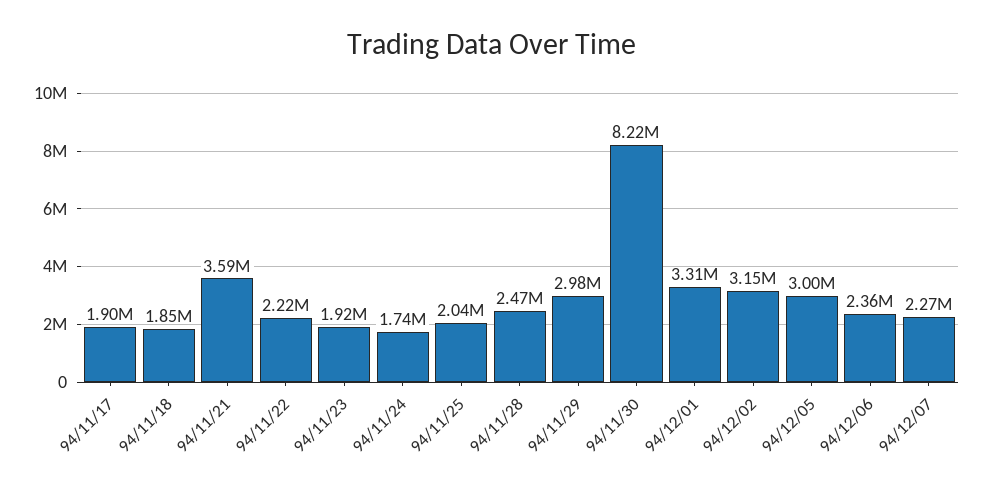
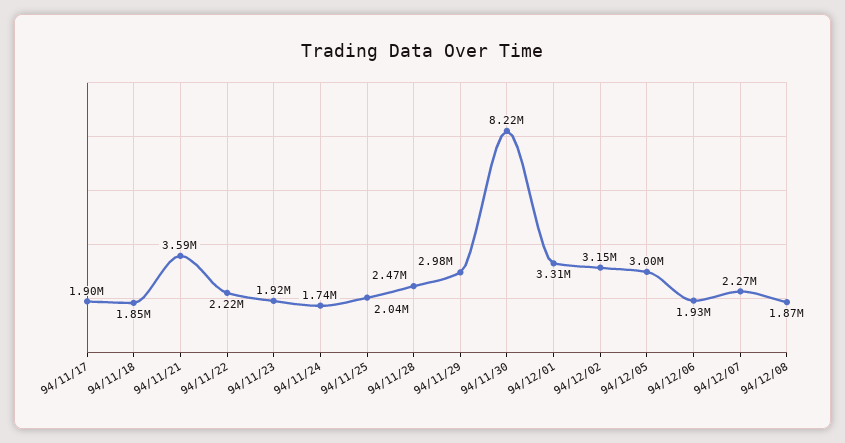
94/12/06: 2360000 -> 1930000
94/12/08: none -> 1870000

